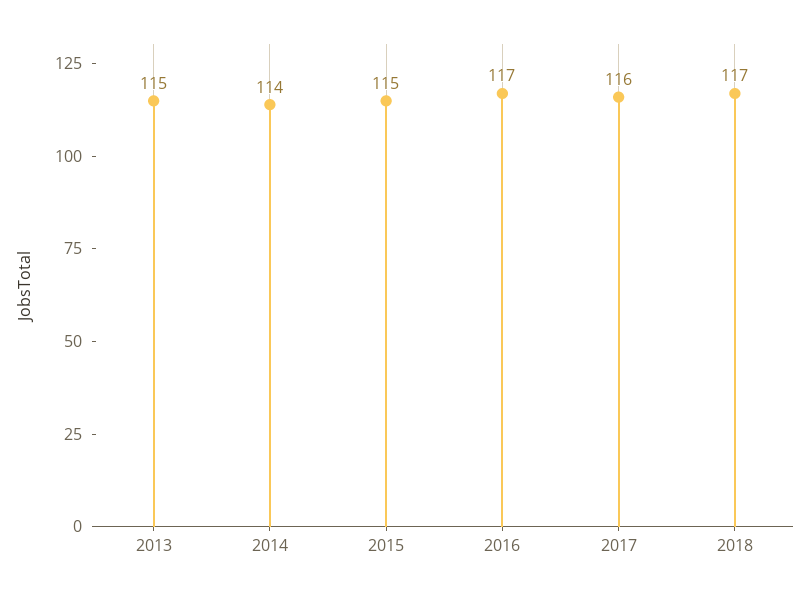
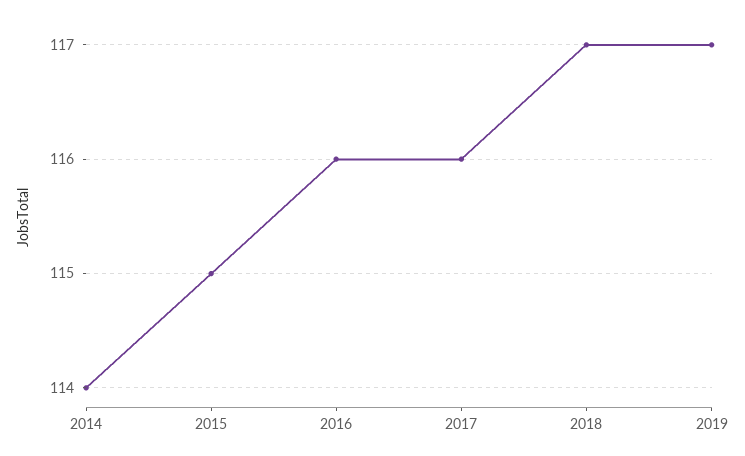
2013: 115 -> none
2016: 117 -> 116
2019: none -> 117

